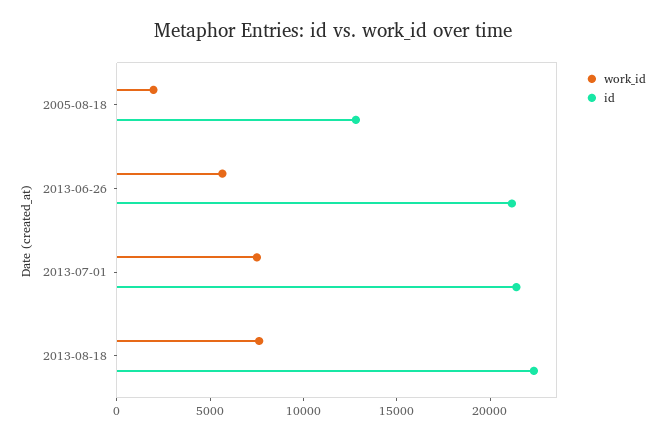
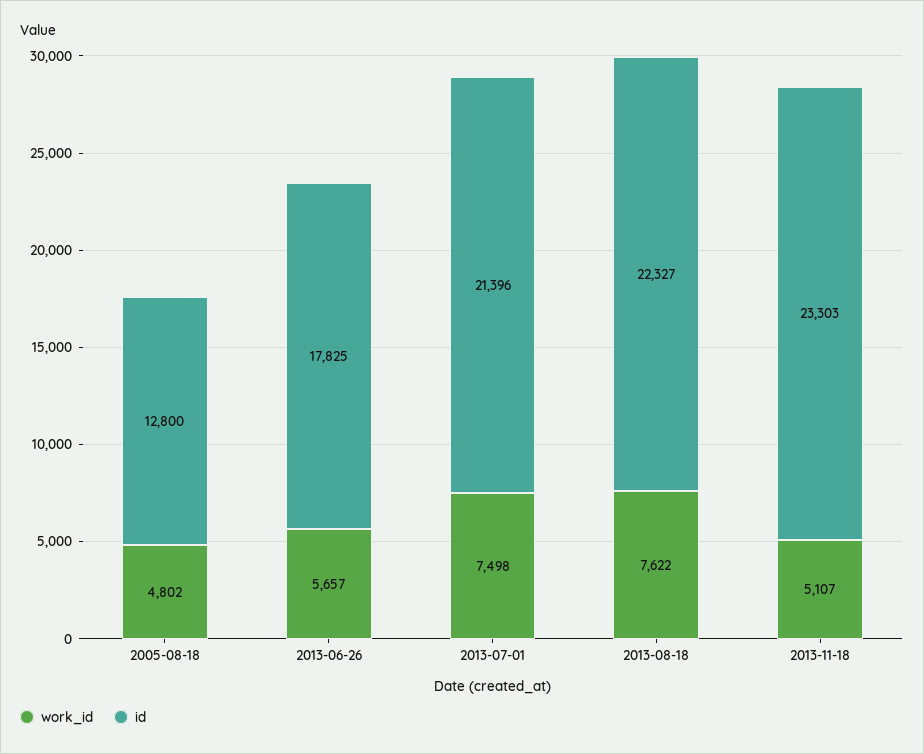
work_id, 2005-08-18: 2000 -> 4802
id, 2013-06-26: 21000 -> 17825
work_id, 2013-11-18: none -> 5107
id, 2013-11-18: none -> 23303

